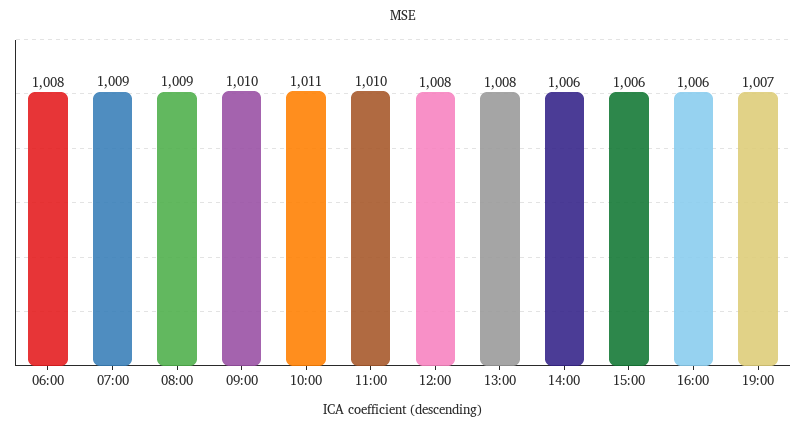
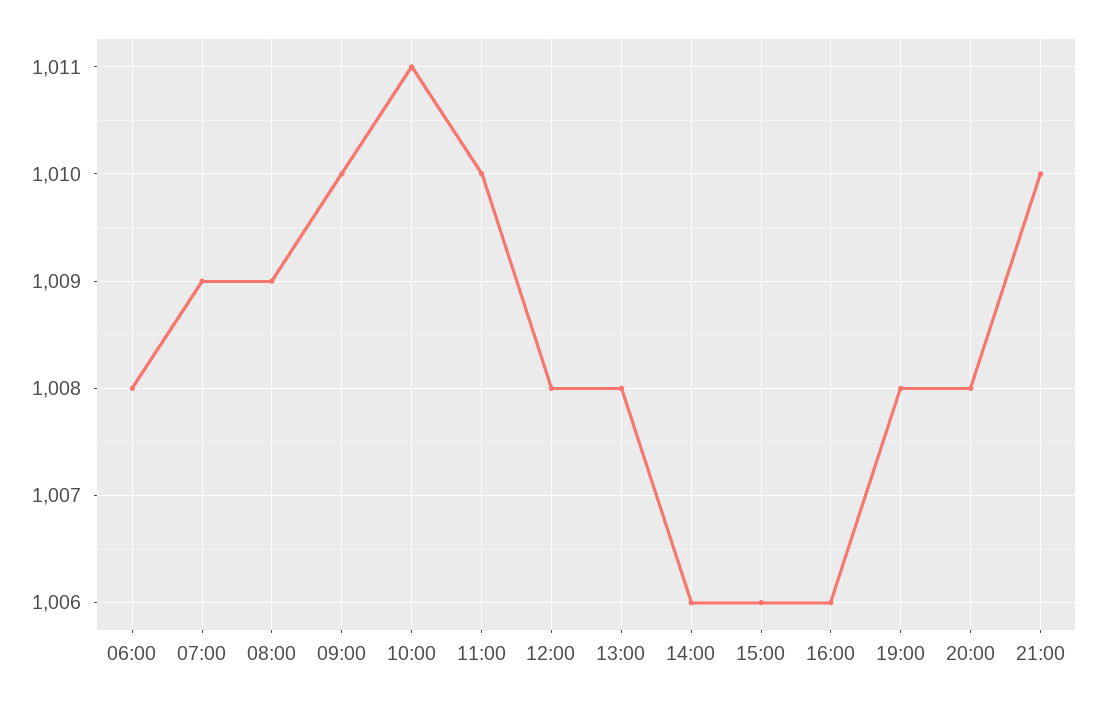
19:00: 1007 -> 1008
20:00: none -> 1008
21:00: none -> 1010

